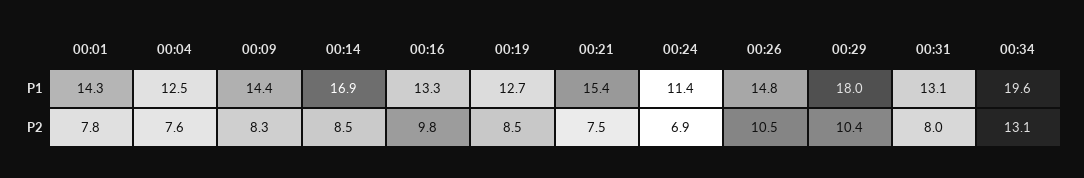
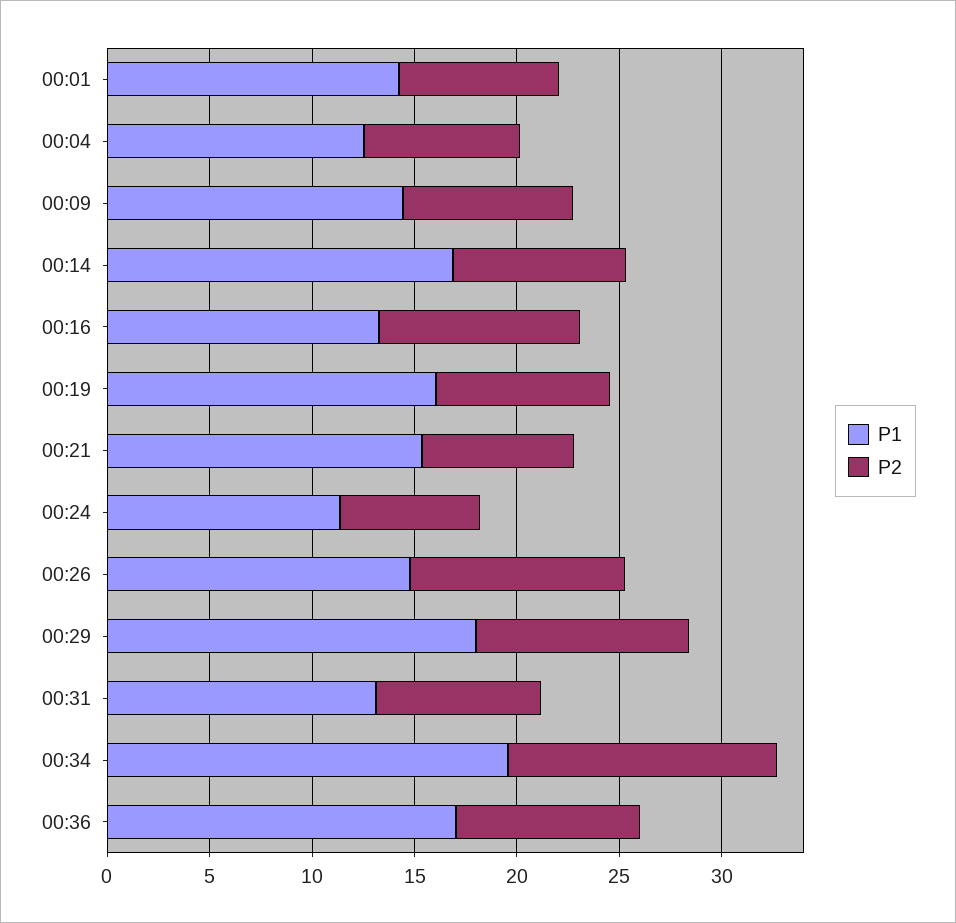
P1, 00:19: 12.7 -> 16
P1, 00:36: none -> 17
P2, 00:36: none -> 9

